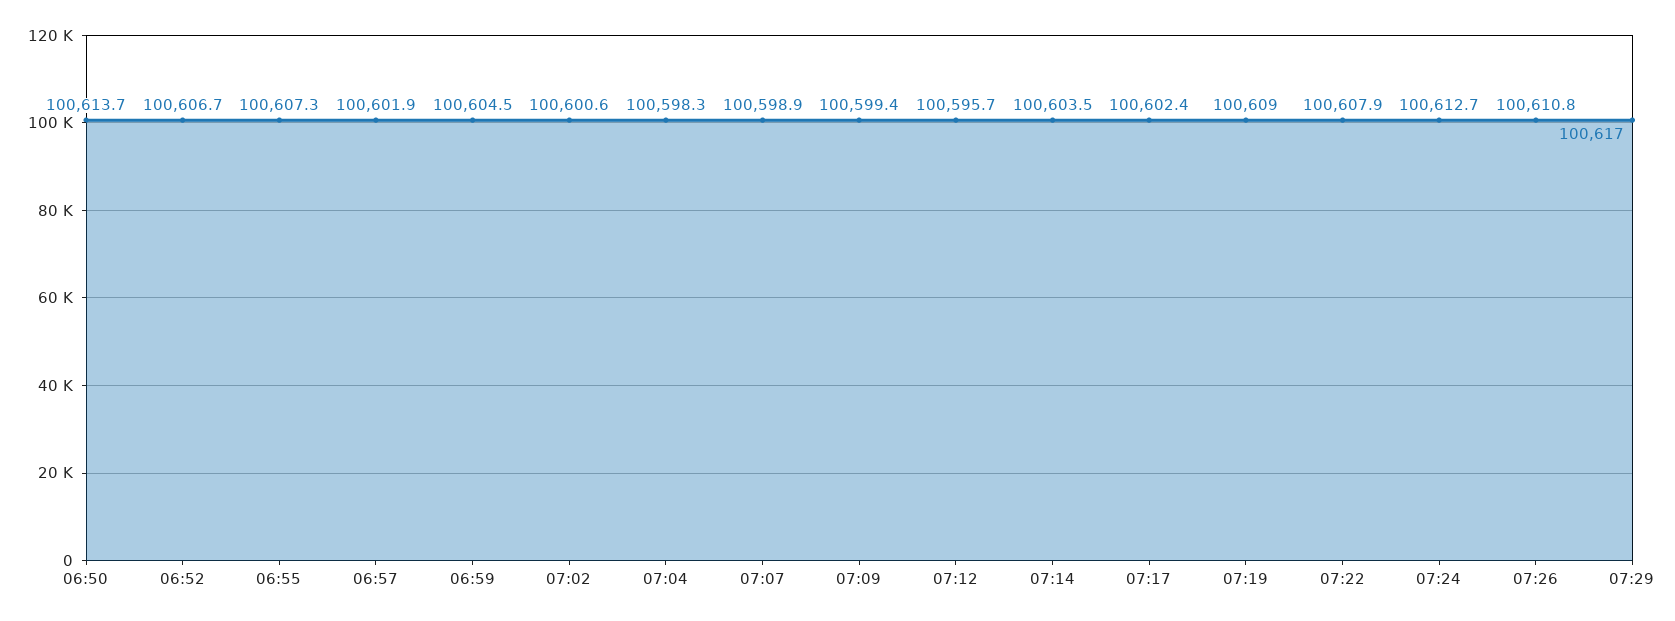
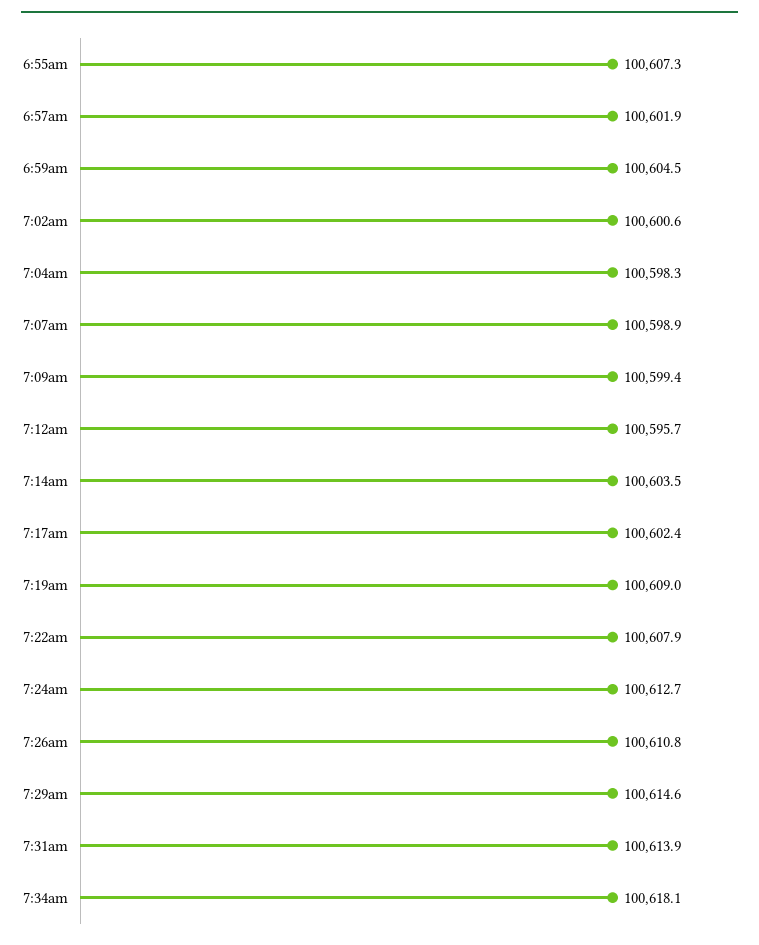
06:50: 100613.7 -> none
06:52: 100606.7 -> none
07:29: 100617 -> 100614.6
7:31am: none -> 100613.9
7:34am: none -> 100618.1

